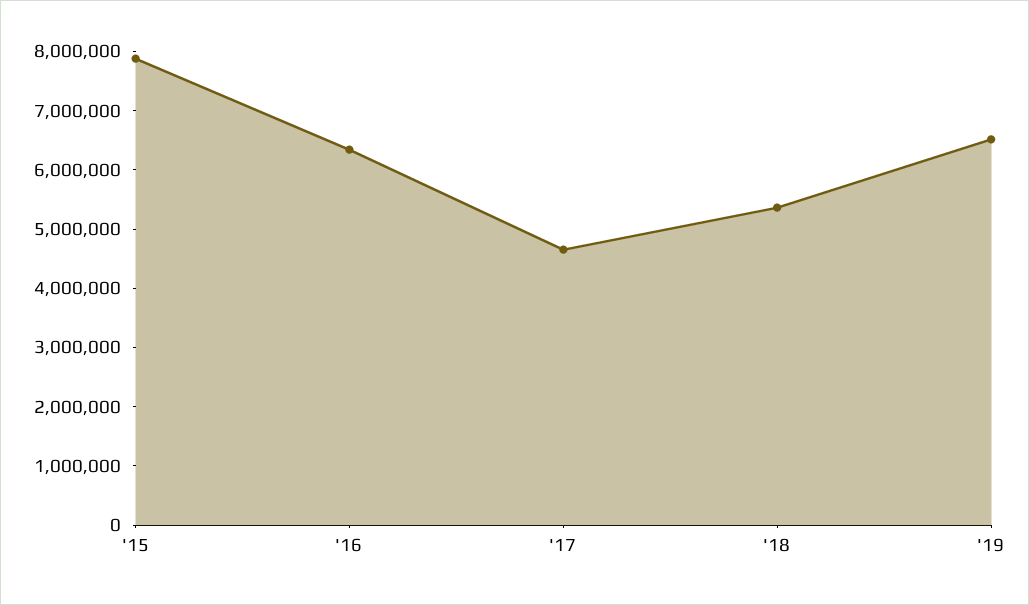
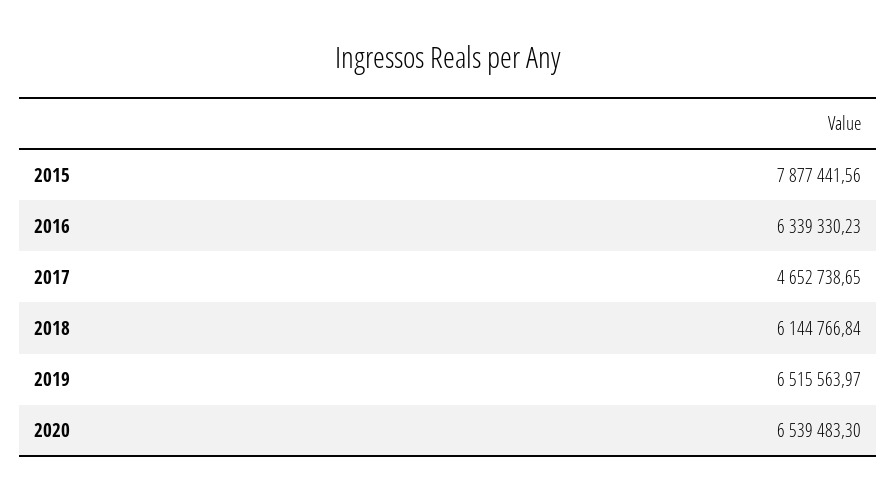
'18: 5400000 -> 6144766.84
2020: none -> 6539483.3

